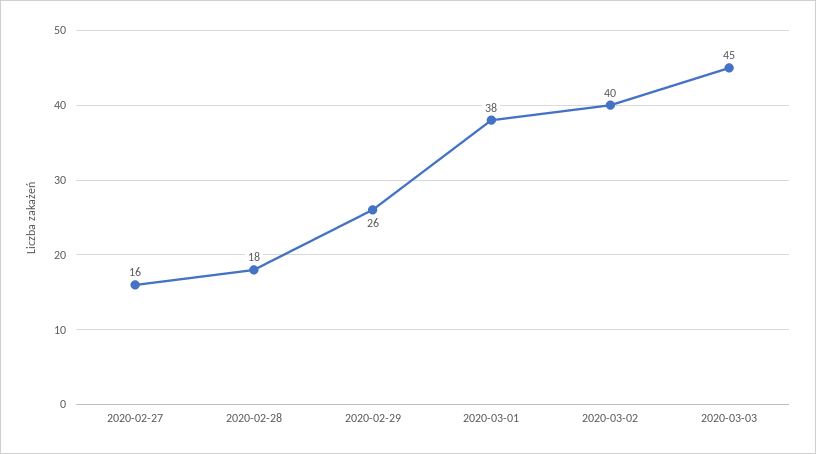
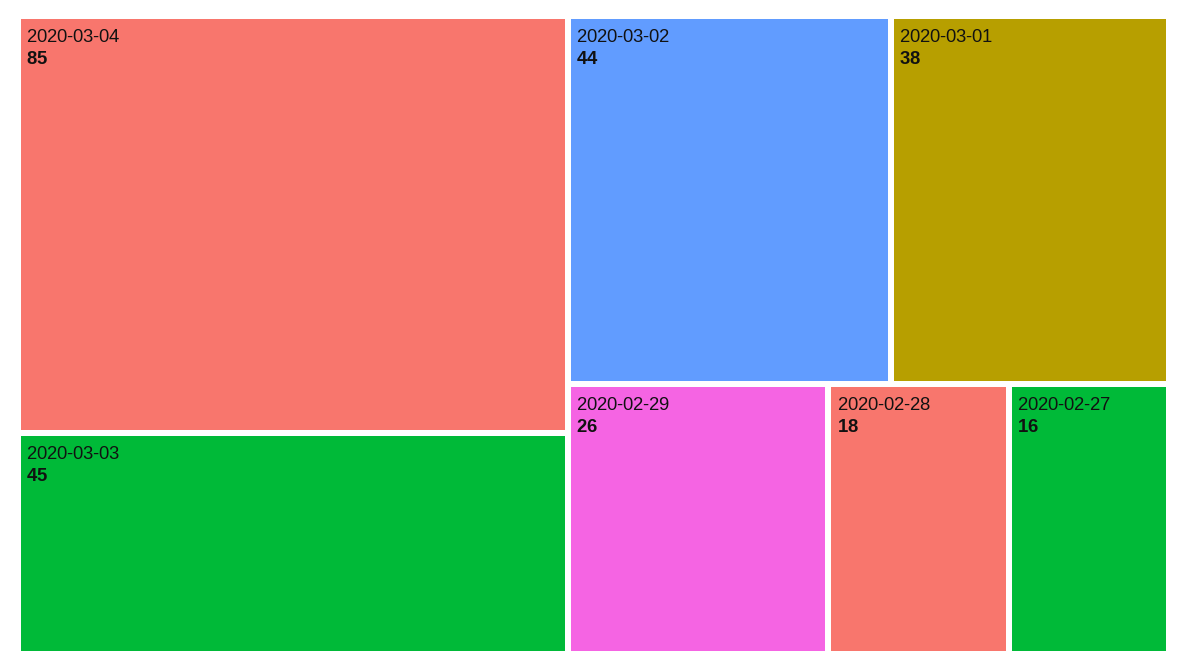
2020-03-02: 40 -> 44
2020-03-04: none -> 85

